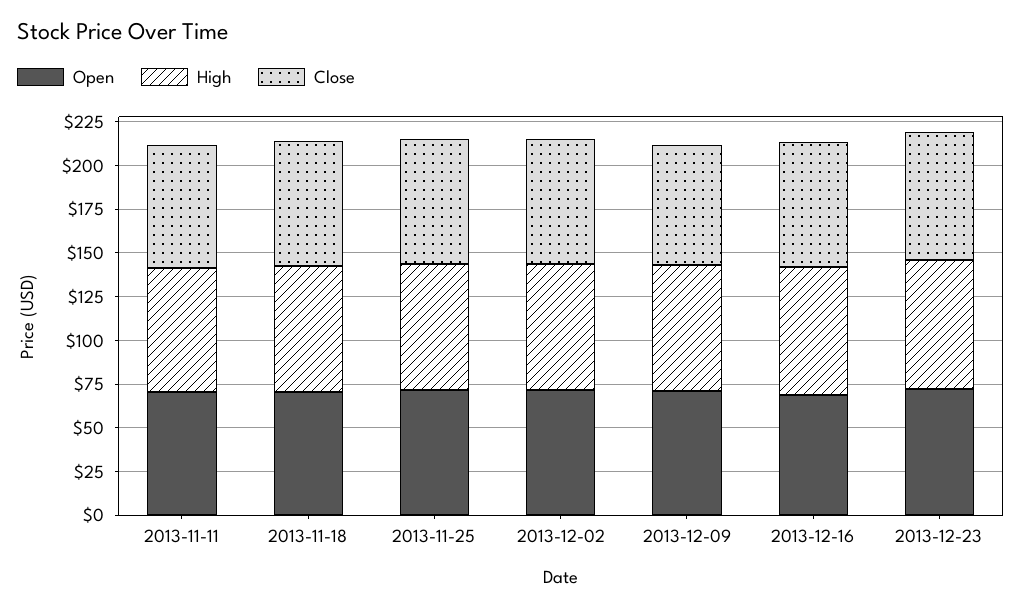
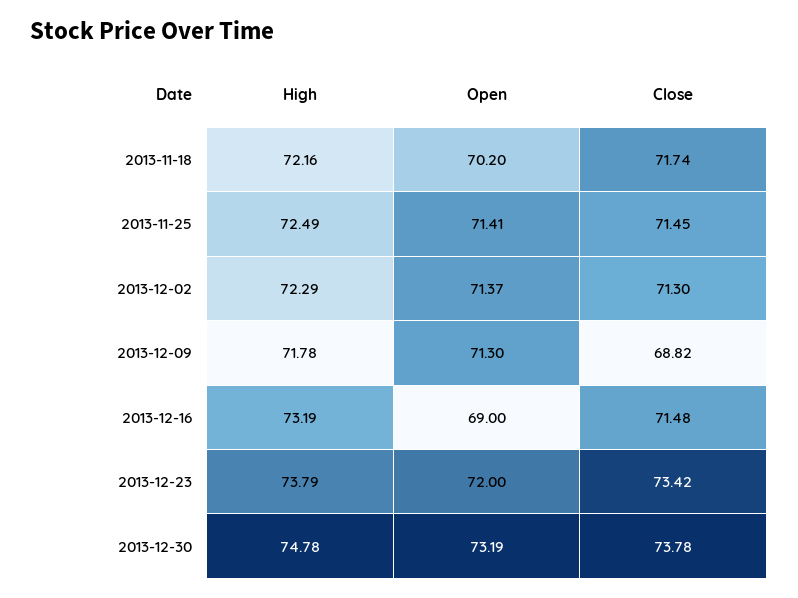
Open, 2013-11-11: 70 -> none
High, 2013-11-11: 70 -> none
Close, 2013-11-11: 70 -> none
High, 2013-12-30: none -> 74.78
Open, 2013-12-30: none -> 73.19
Close, 2013-12-30: none -> 73.78

